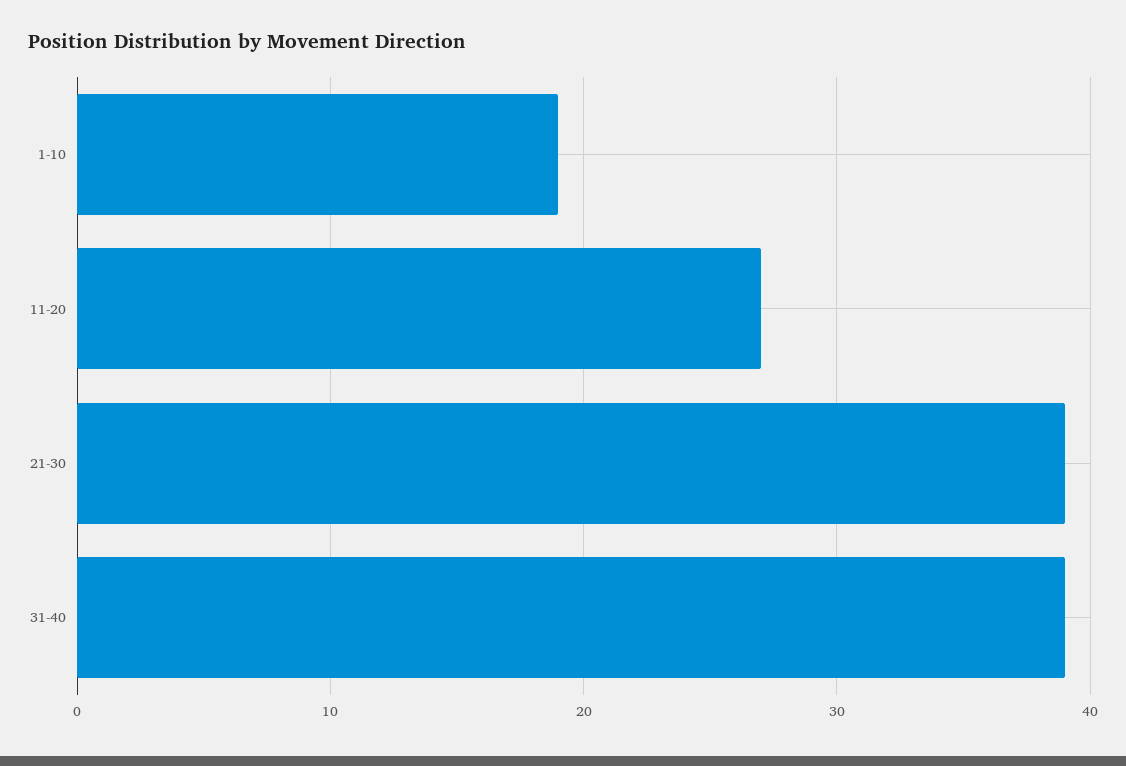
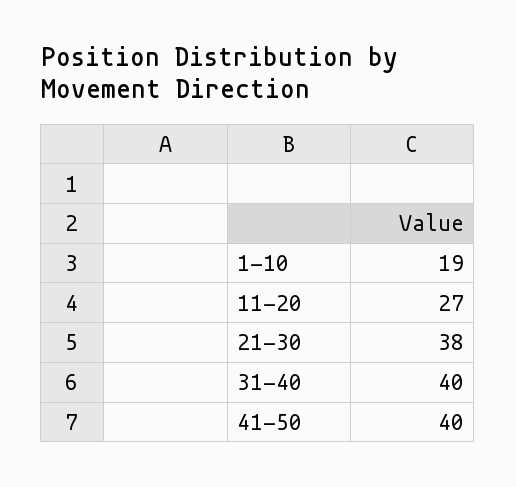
21-30: 39 -> 38
31-40: 39 -> 40
41-50: none -> 40

